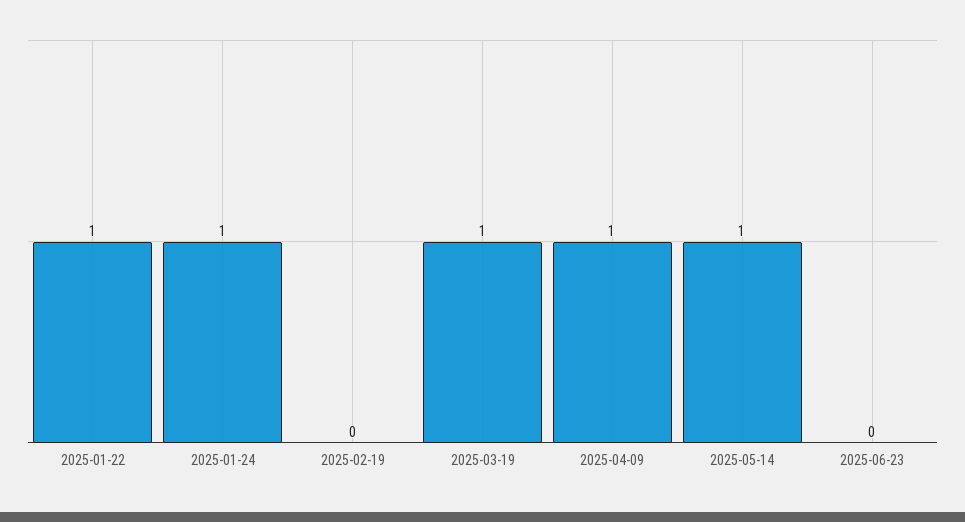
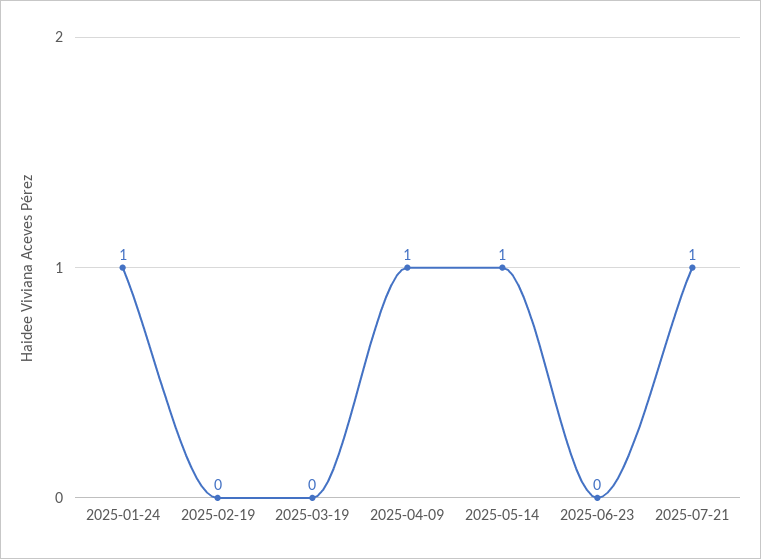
2025-01-22: 1 -> none
2025-03-19: 1 -> 0
2025-07-21: none -> 1

